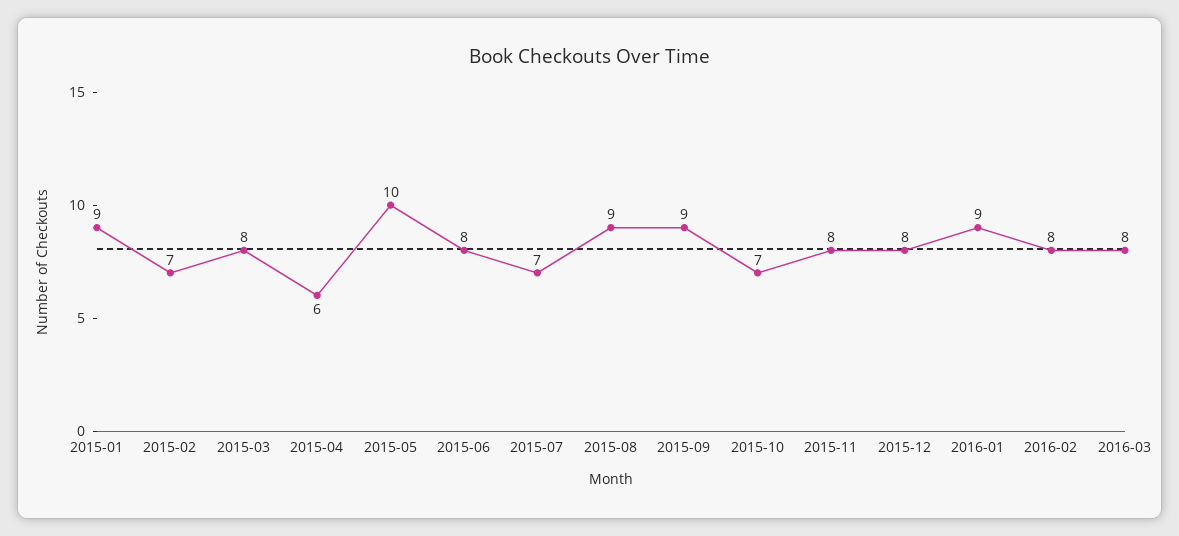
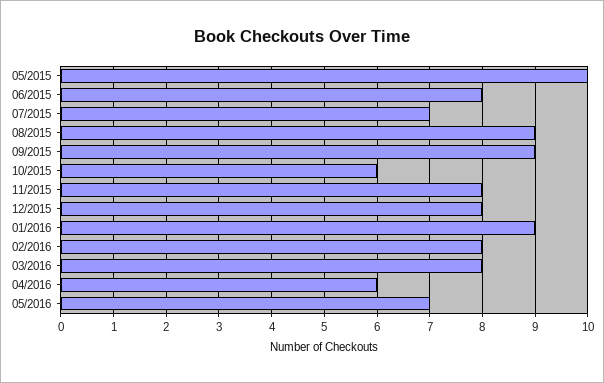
2015-01: 9 -> none
2015-02: 7 -> none
2015-03: 8 -> none
2015-04: 6 -> none
2015-10: 7 -> 6
04/2016: none -> 6
05/2016: none -> 7

